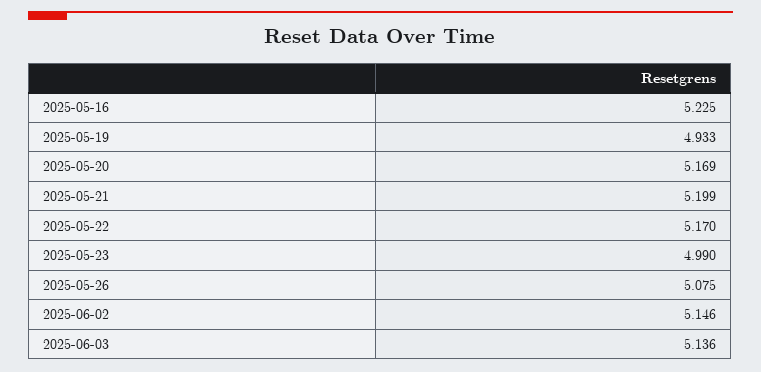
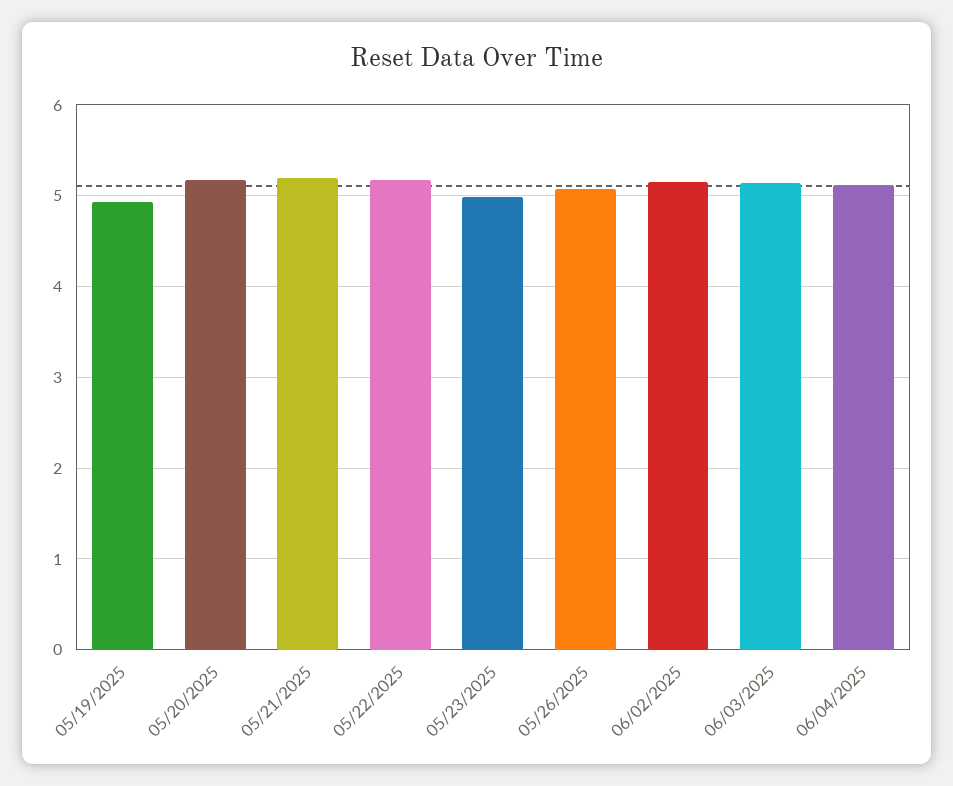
2025-05-16: 5.225 -> none
06/04/2025: none -> 5.1

